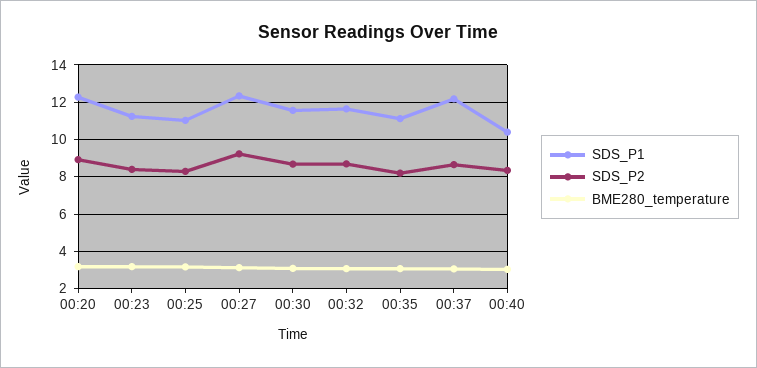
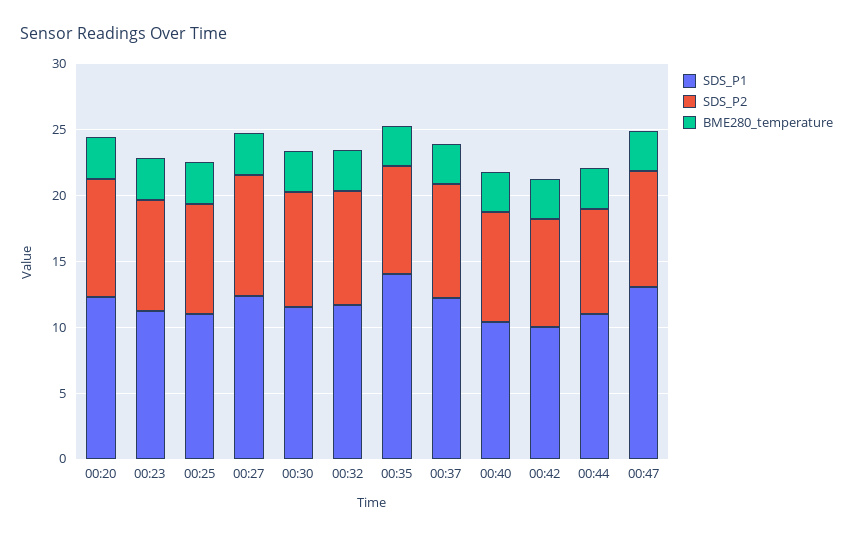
SDS_P1, 00:35: 11 -> 14
SDS_P1, 00:42: none -> 10
SDS_P2, 00:42: none -> 8
BME280_temperature, 00:42: none -> 3
SDS_P1, 00:44: none -> 11
SDS_P2, 00:44: none -> 8
BME280_temperature, 00:44: none -> 3
SDS_P1, 00:47: none -> 13
SDS_P2, 00:47: none -> 9
BME280_temperature, 00:47: none -> 3

